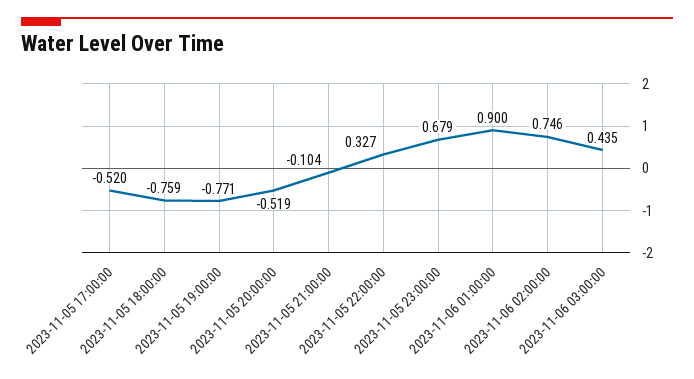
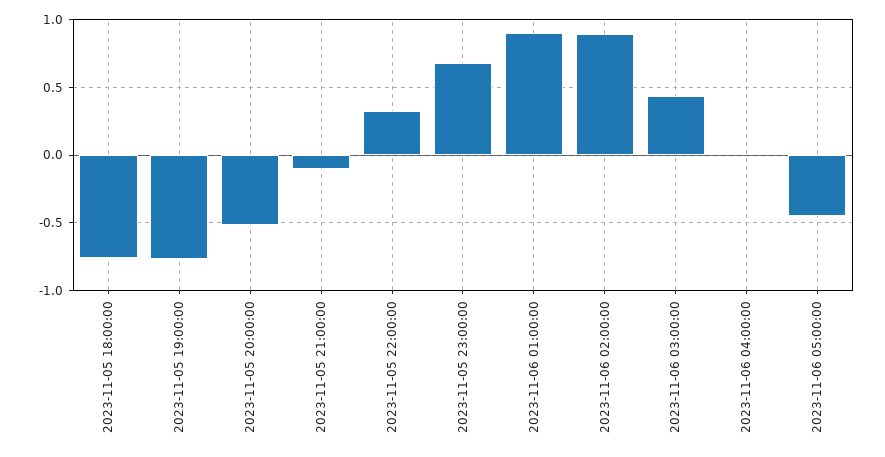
2023-11-05 17:00:00: -0.52 -> none
2023-11-06 02:00:00: 0.746 -> 0.9
2023-11-06 04:00:00: none -> 0
2023-11-06 05:00:00: none -> -0.45

